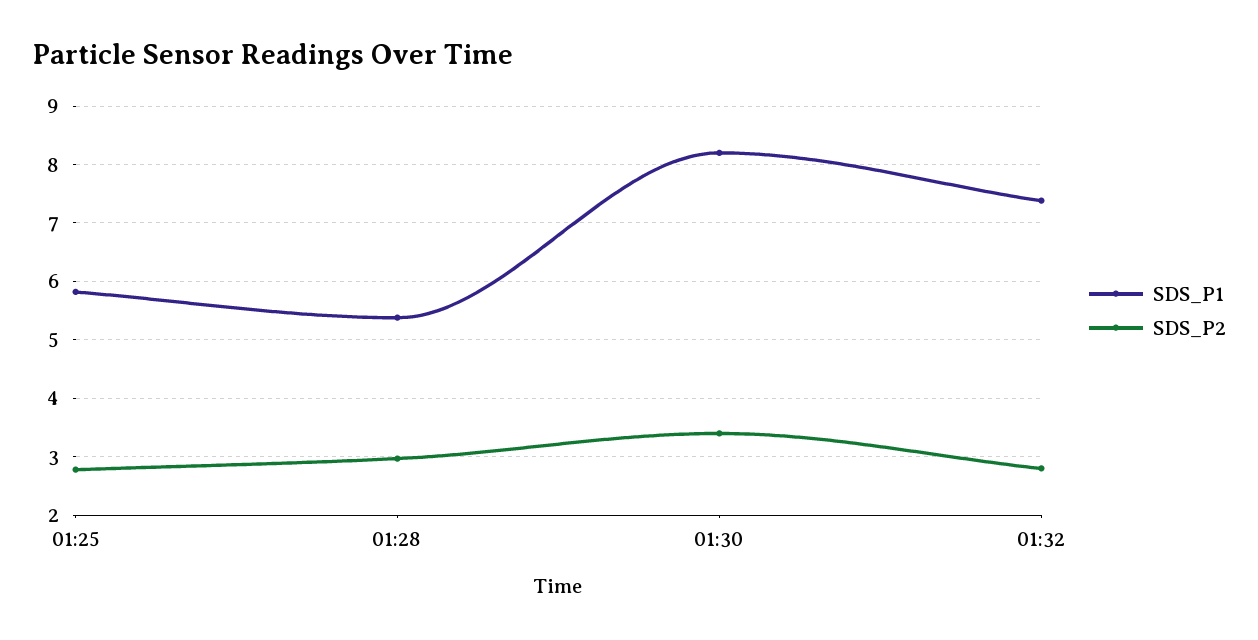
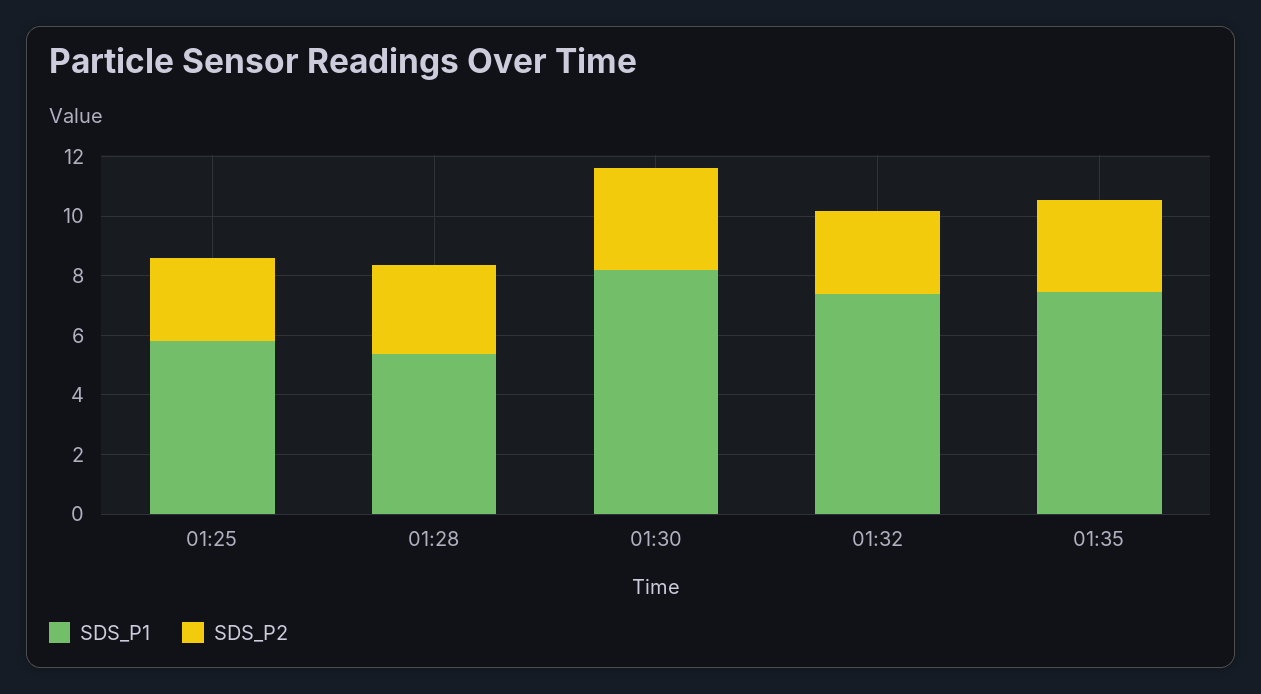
SDS_P1, 01:35: none -> 7.5
SDS_P2, 01:35: none -> 3

